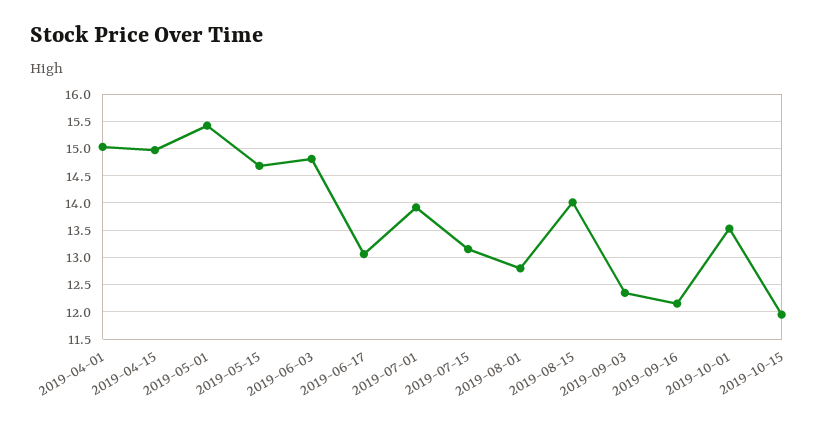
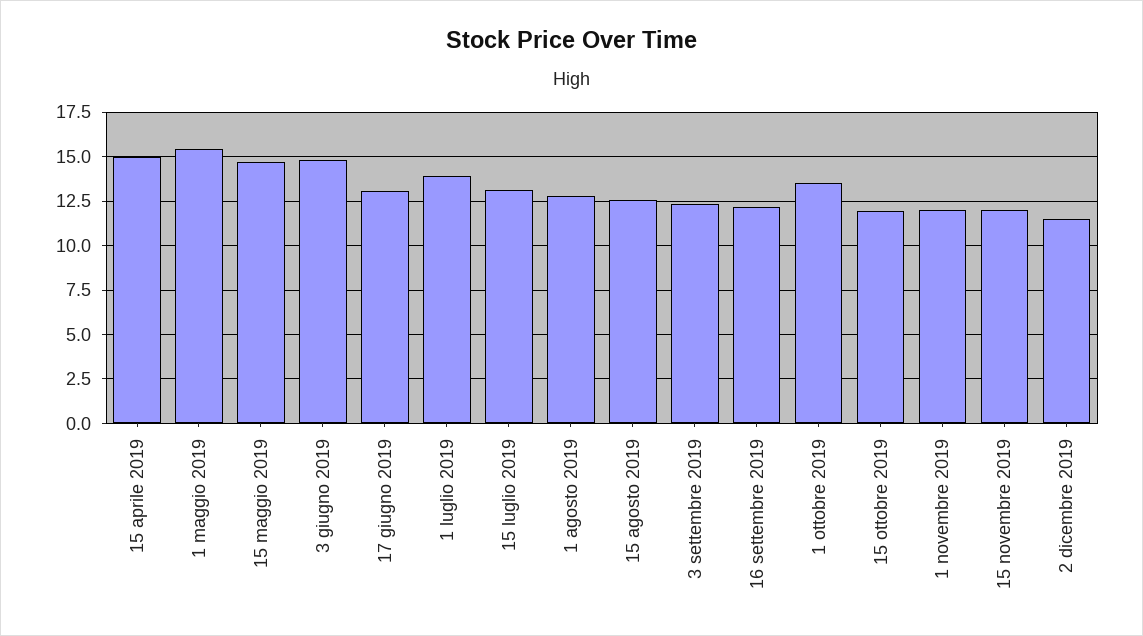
2019-04-01: 15 -> none
2019-08-15: 14 -> 12.5
1 novembre 2019: none -> 12
15 novembre 2019: none -> 12
2 dicembre 2019: none -> 11.5

